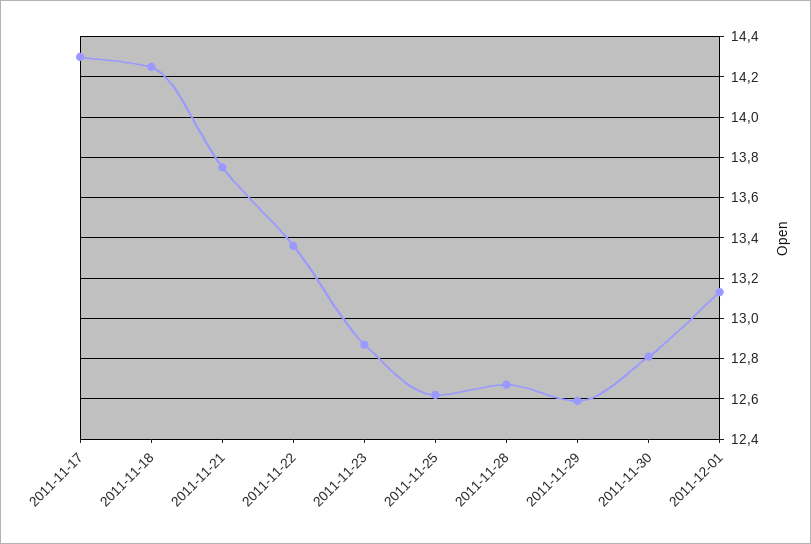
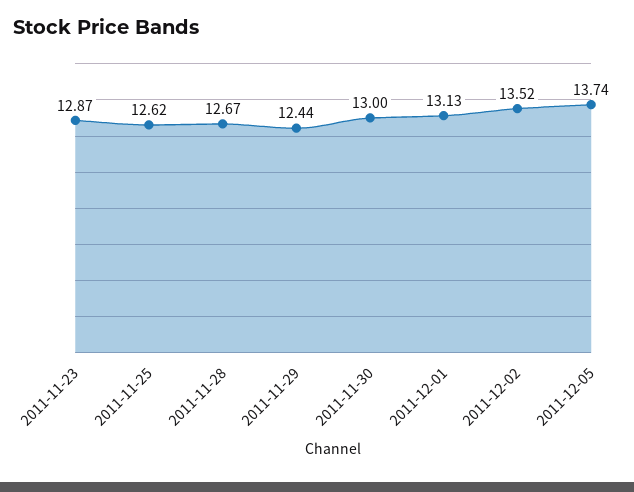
2011-11-17: 14.3 -> none
2011-11-18: 14.25 -> none
2011-11-21: 13.75 -> none
2011-11-22: 13.35 -> none
2011-11-29: 12.6 -> 12.44
2011-11-30: 12.8 -> 13
2011-12-02: none -> 13.52
2011-12-05: none -> 13.74

